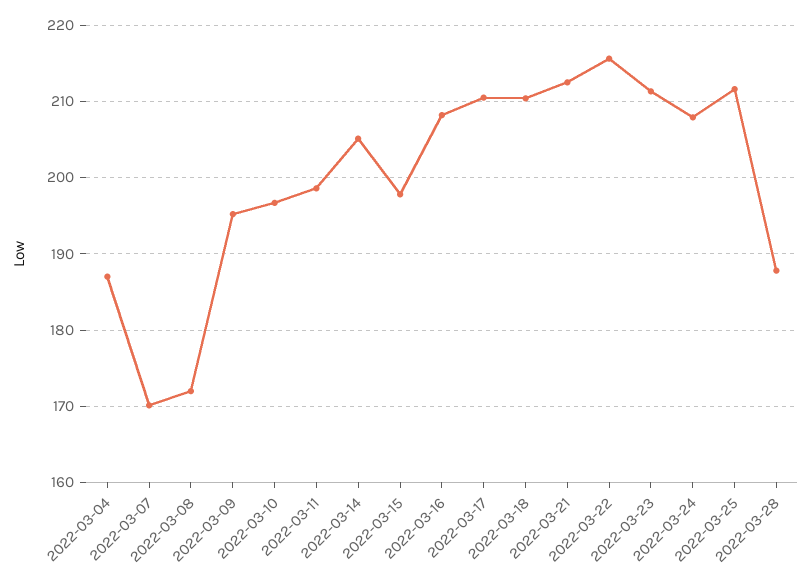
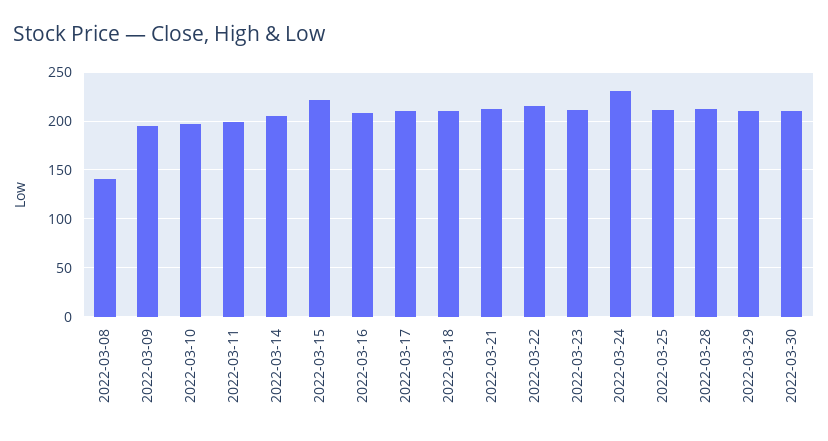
2022-03-04: 187 -> none
2022-03-07: 170 -> none
2022-03-08: 172 -> 140
2022-03-15: 198 -> 220
2022-03-24: 208 -> 230
2022-03-28: 188 -> 210
2022-03-29: none -> 210
2022-03-30: none -> 210

